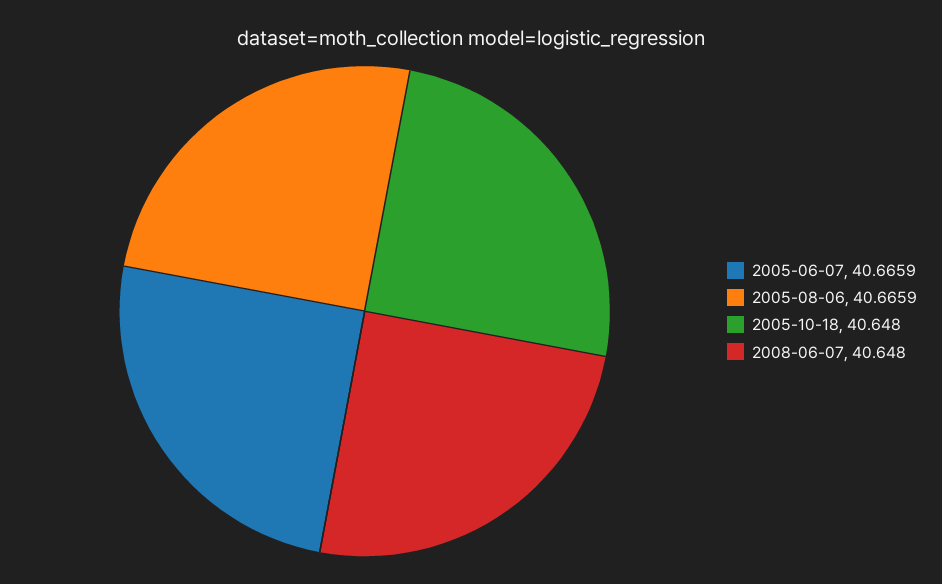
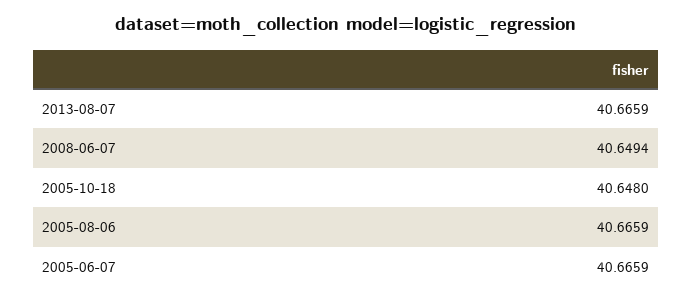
2008-06-07: 40.648 -> 40.6494
2013-08-07: none -> 40.6659

